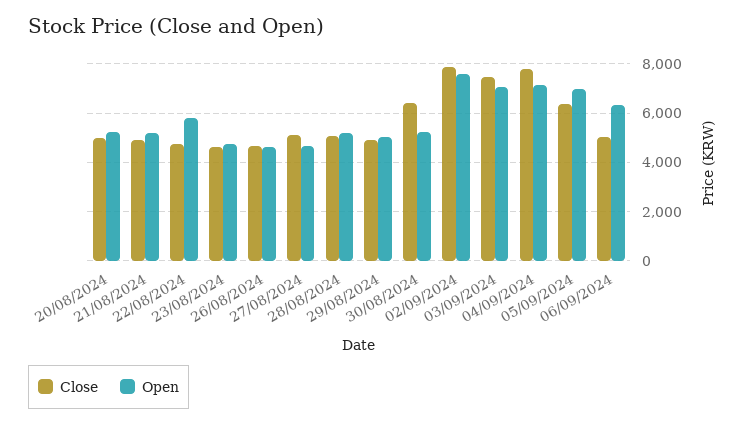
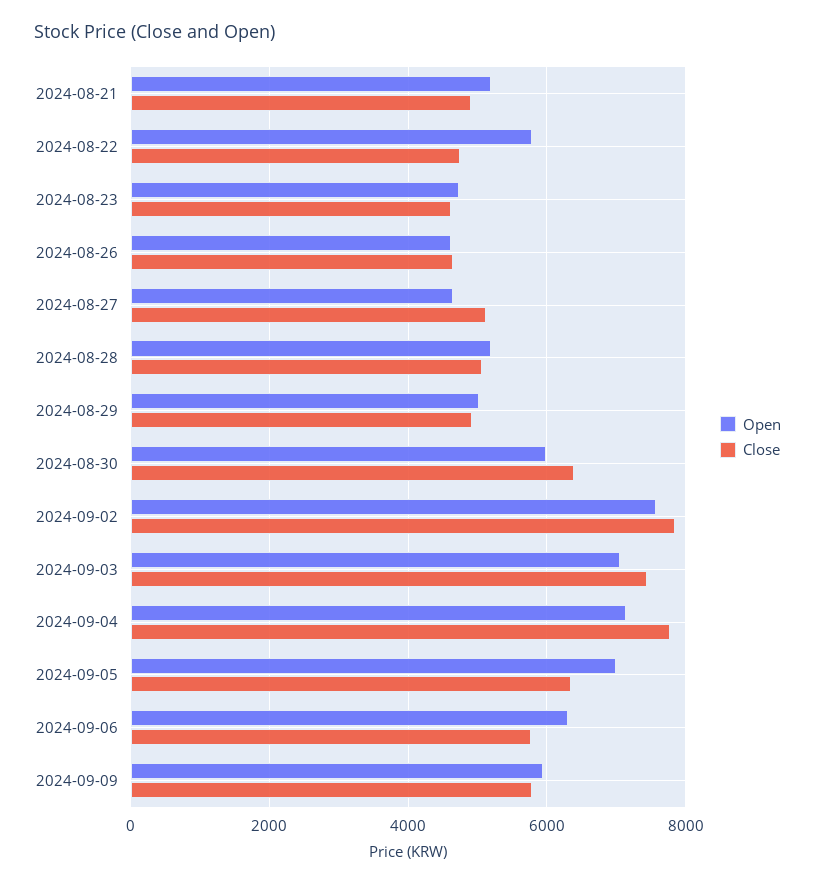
Close, 20/08/2024: 5000 -> none
Open, 20/08/2024: 5250 -> none
Open, 30/08/2024: 5250 -> 6000
Close, 06/09/2024: 5000 -> 5800
Open, 2024-09-09: none -> 6000
Close, 2024-09-09: none -> 5800

